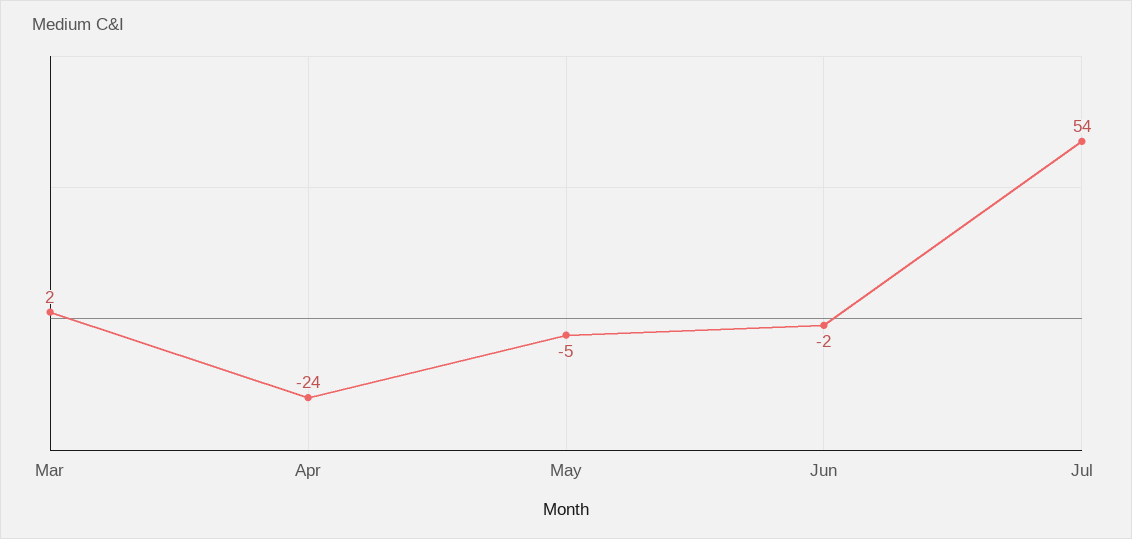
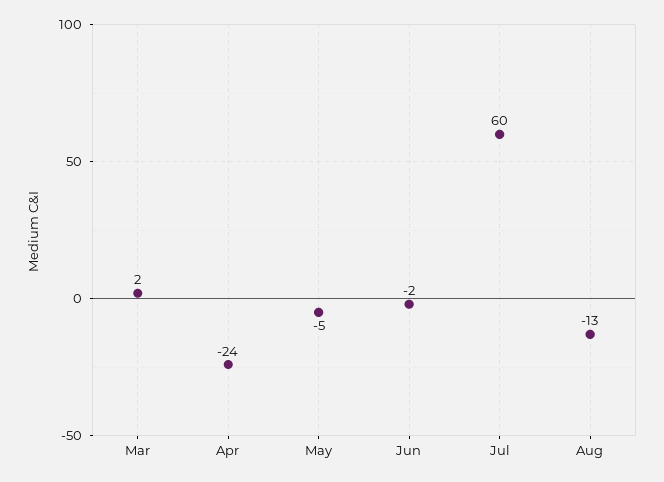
Jul: 54 -> 60
Aug: none -> -13

